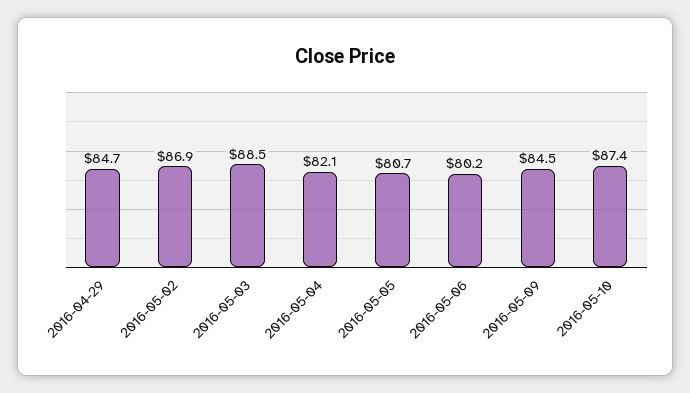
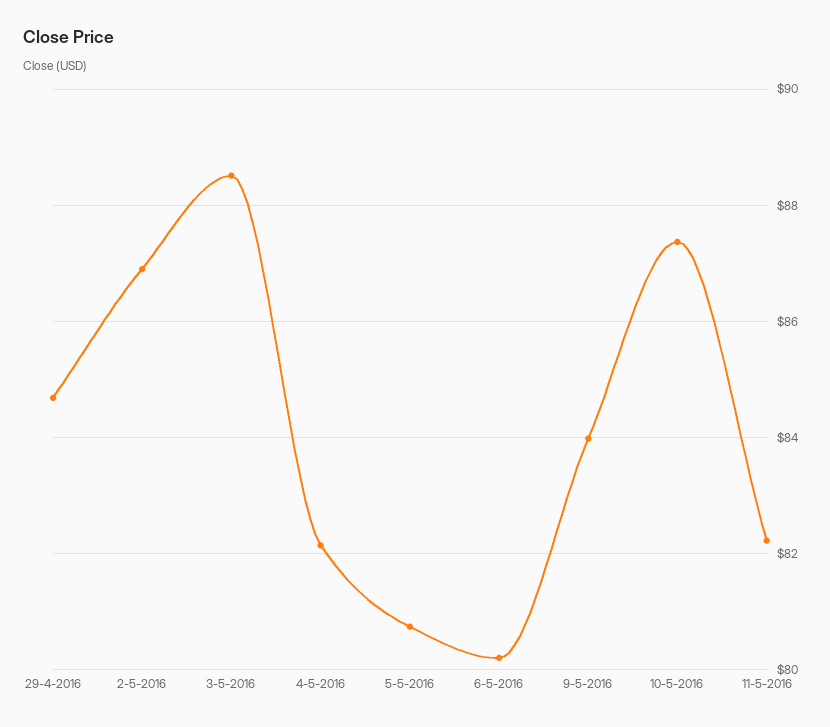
2016-05-09: 84.5 -> 84
11-5-2016: none -> 82.2

